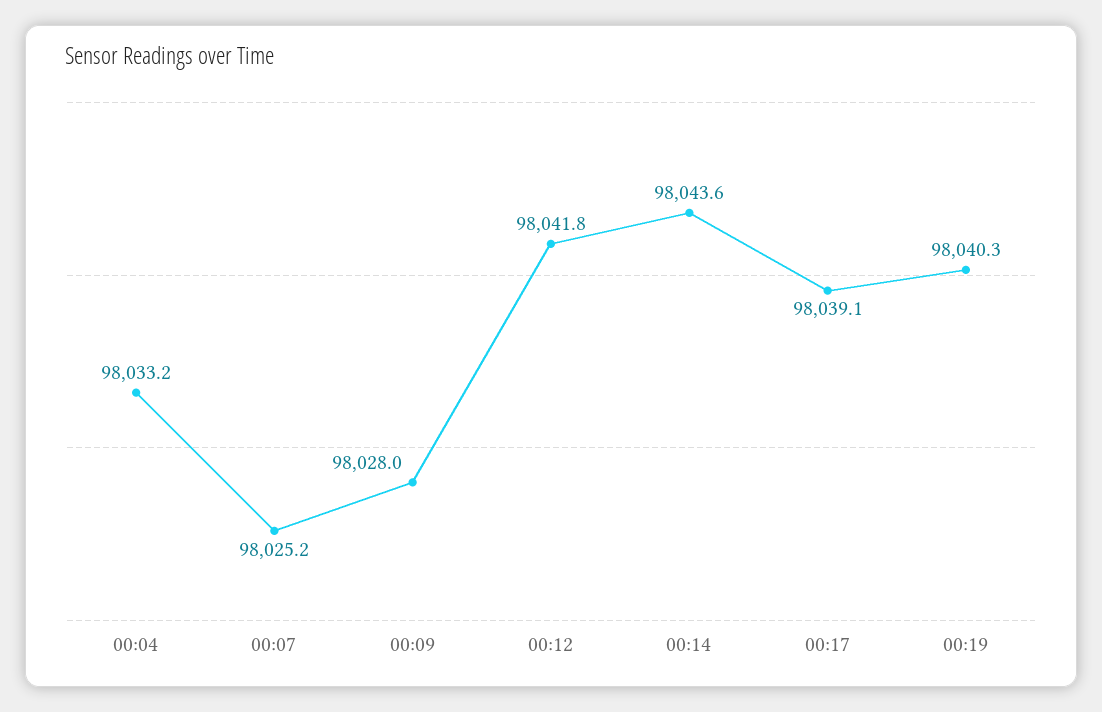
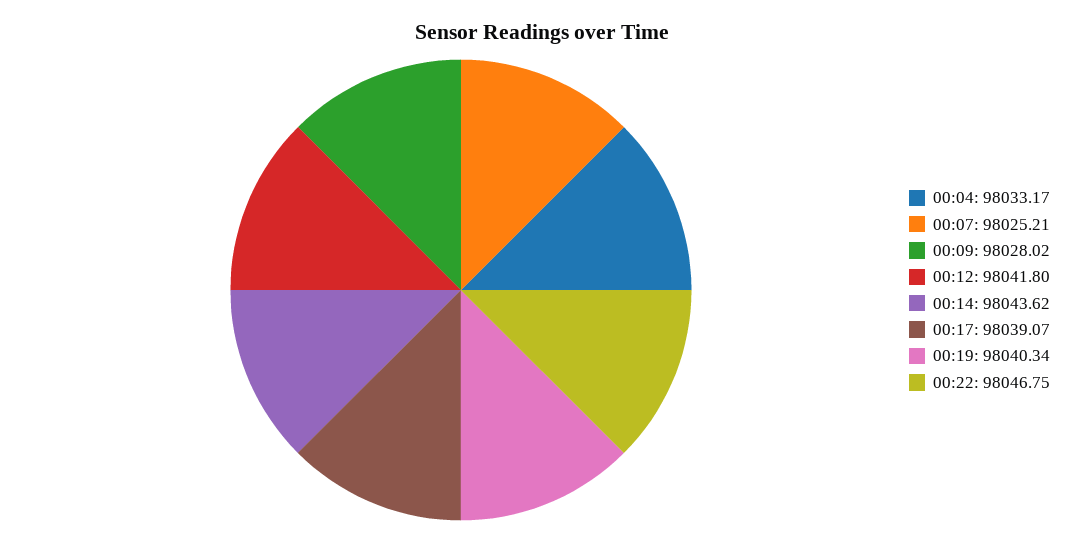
00:22: none -> 98046.75

